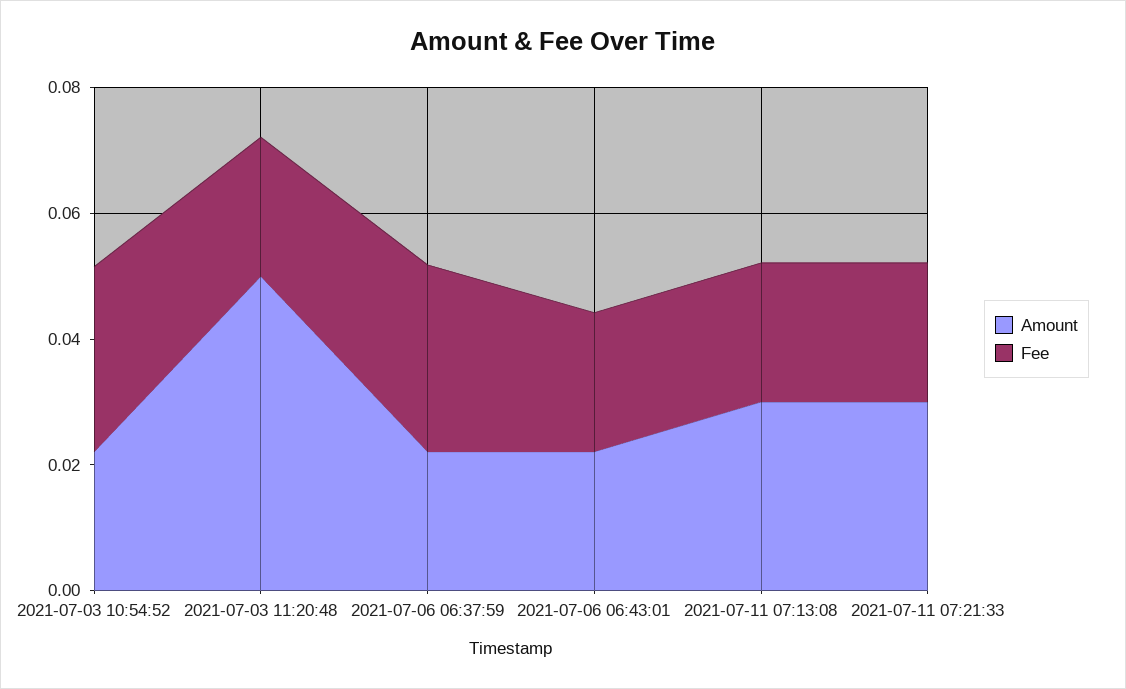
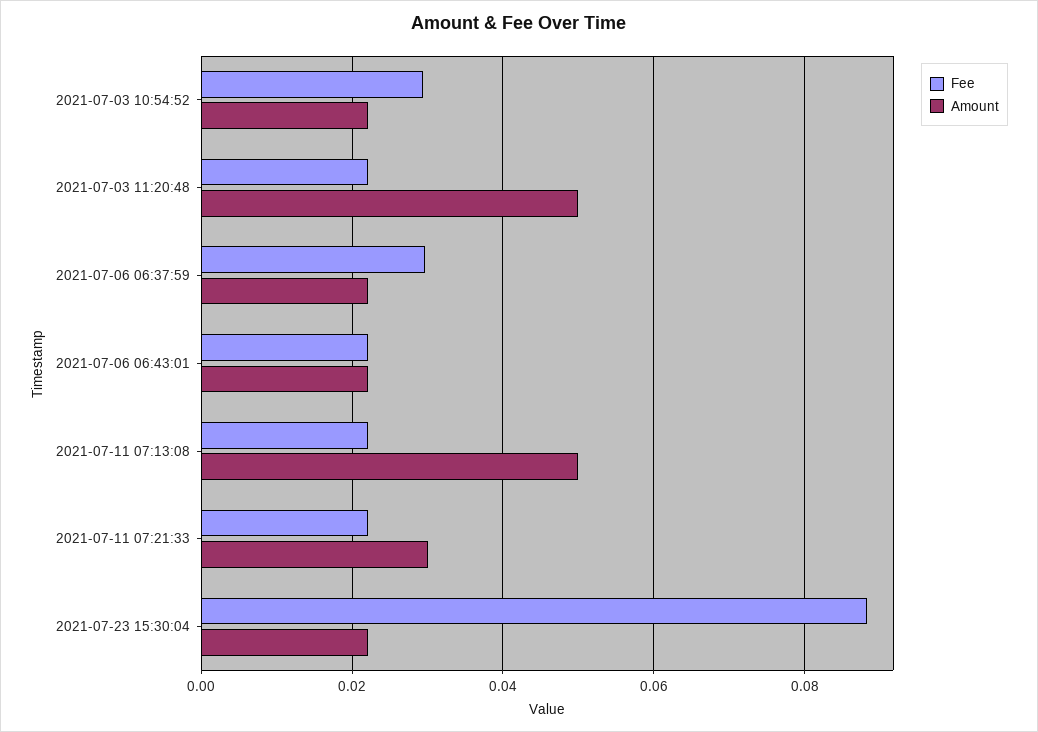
Amount, 2021-07-11 07:13:08: 0.03 -> 0.05
Fee, 2021-07-23 15:30:04: none -> 0.088
Amount, 2021-07-23 15:30:04: none -> 0.022

